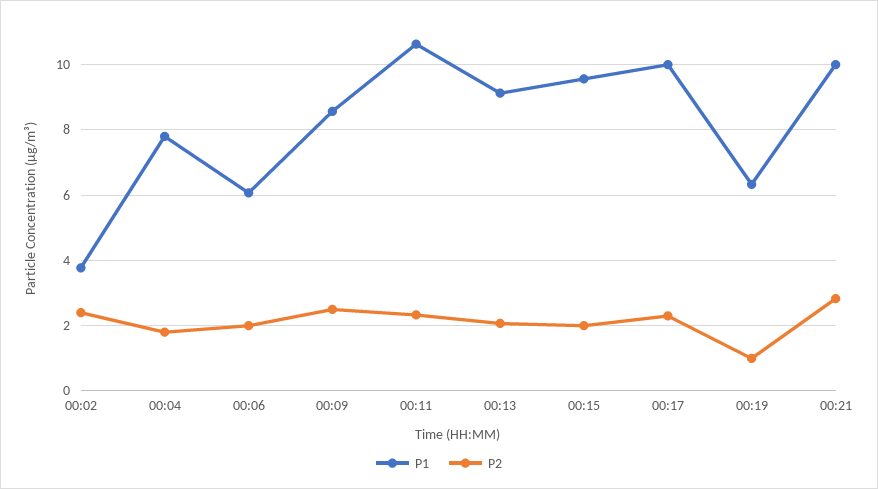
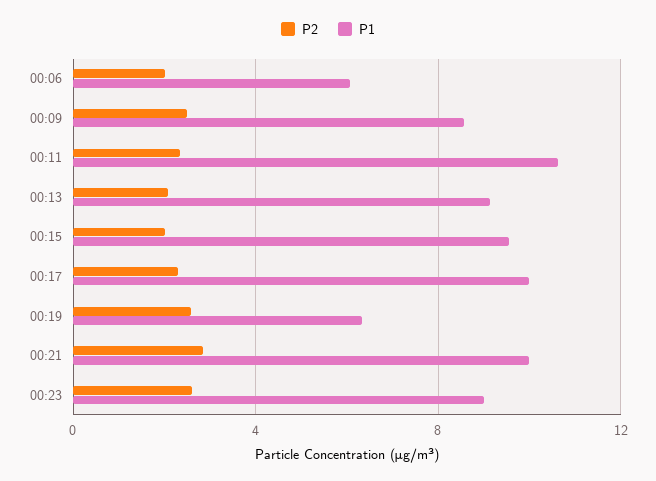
P1, 00:02: 3.8 -> none
P2, 00:02: 2.4 -> none
P1, 00:04: 7.8 -> none
P2, 00:04: 1.8 -> none
P2, 00:19: 1 -> 2.5
P2, 00:23: none -> 2.5
P1, 00:23: none -> 9

